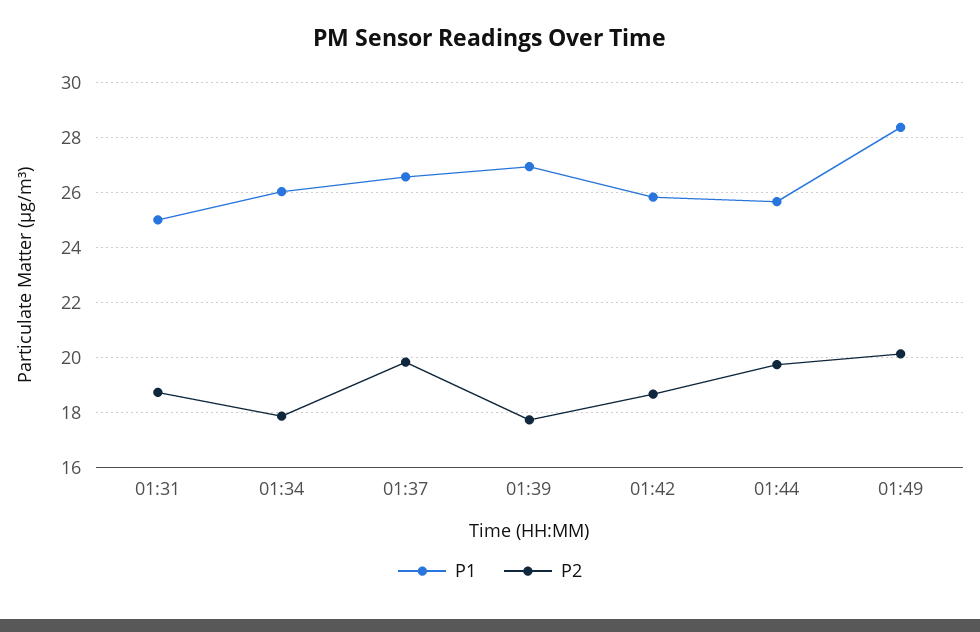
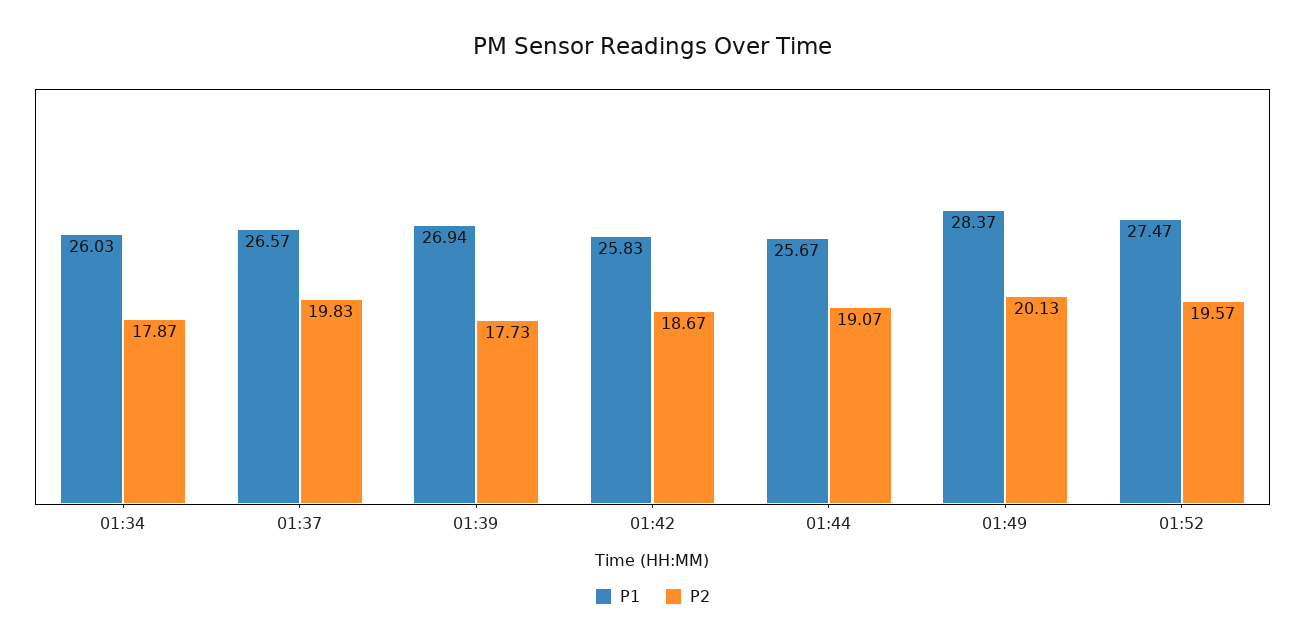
P1, 01:31: 25 -> none
P2, 01:31: 18.75 -> none
P2, 01:44: 19.75 -> 19.07
P1, 01:52: none -> 27.47
P2, 01:52: none -> 19.57

